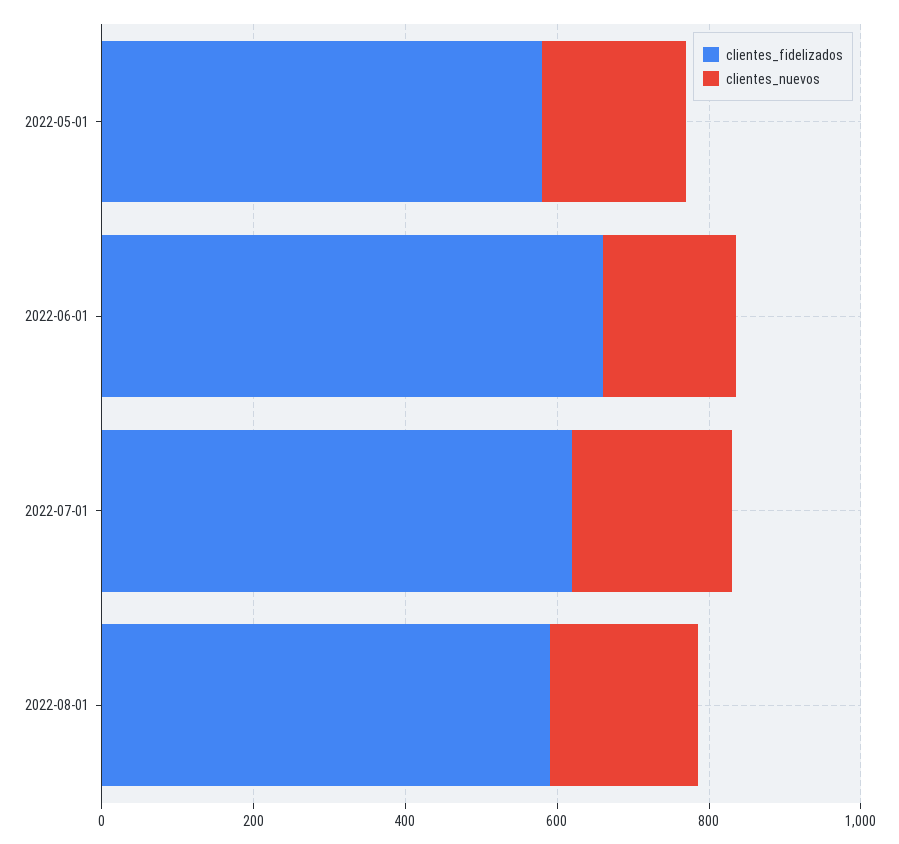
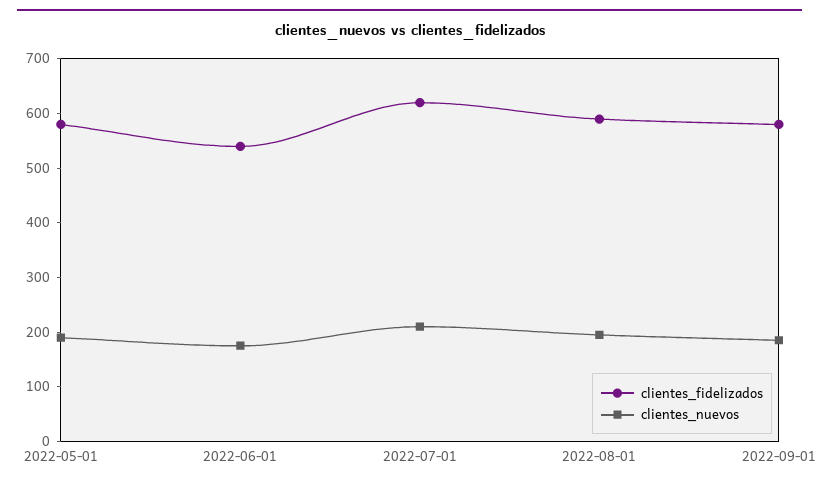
clientes_fidelizados, 2022-06-01: 650 -> 540
clientes_fidelizados, 2022-09-01: none -> 580
clientes_nuevos, 2022-09-01: none -> 180

